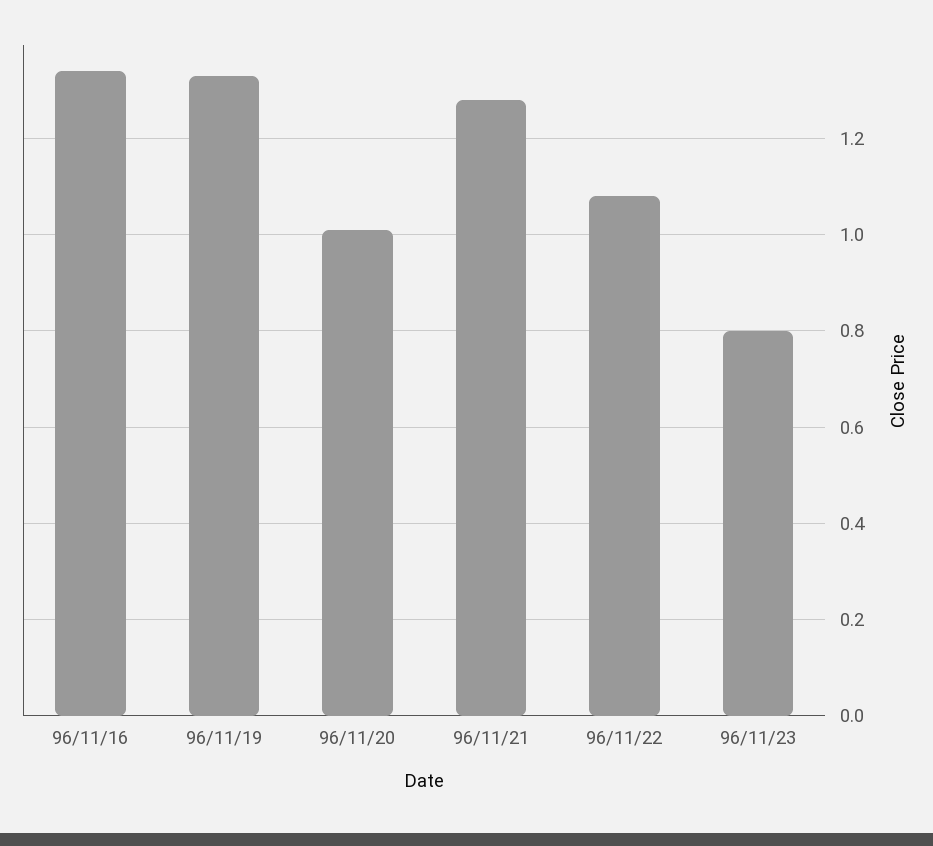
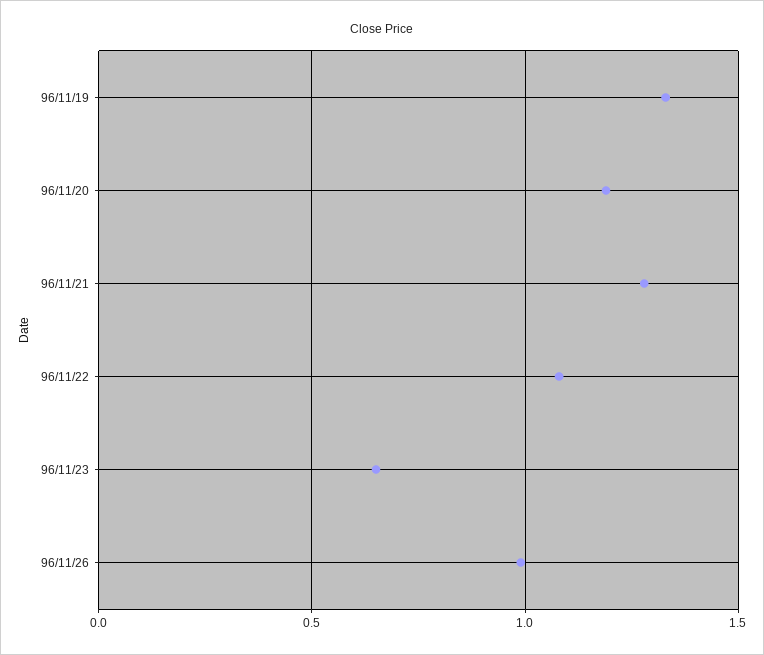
96/11/16: 1.35 -> none
96/11/20: 1 -> 1.2
96/11/23: 0.8 -> 0.65
96/11/26: none -> 1

